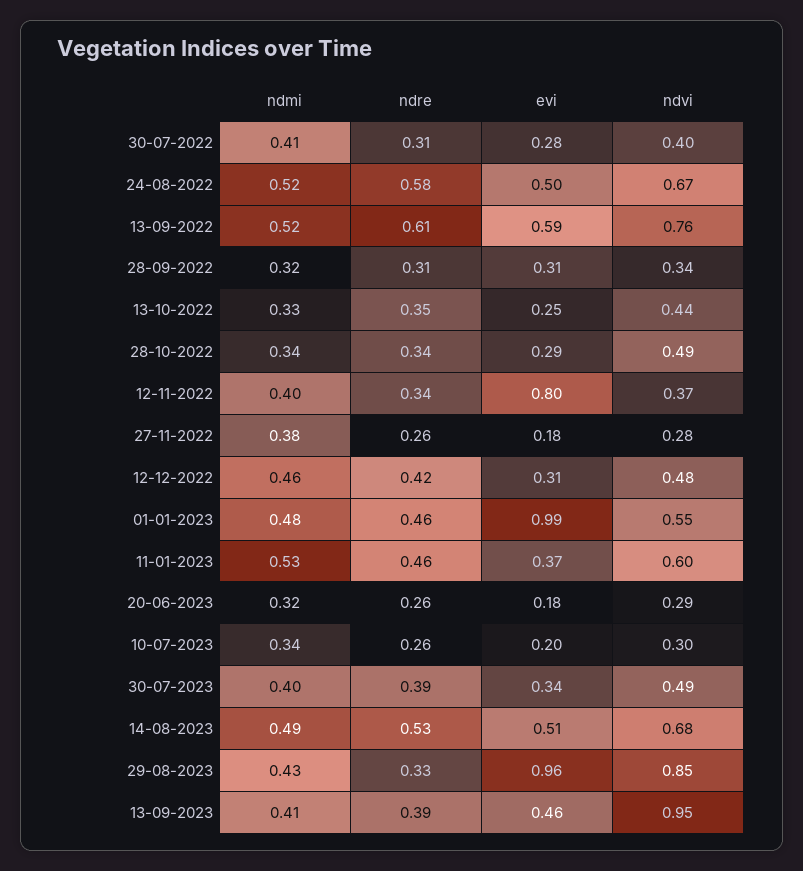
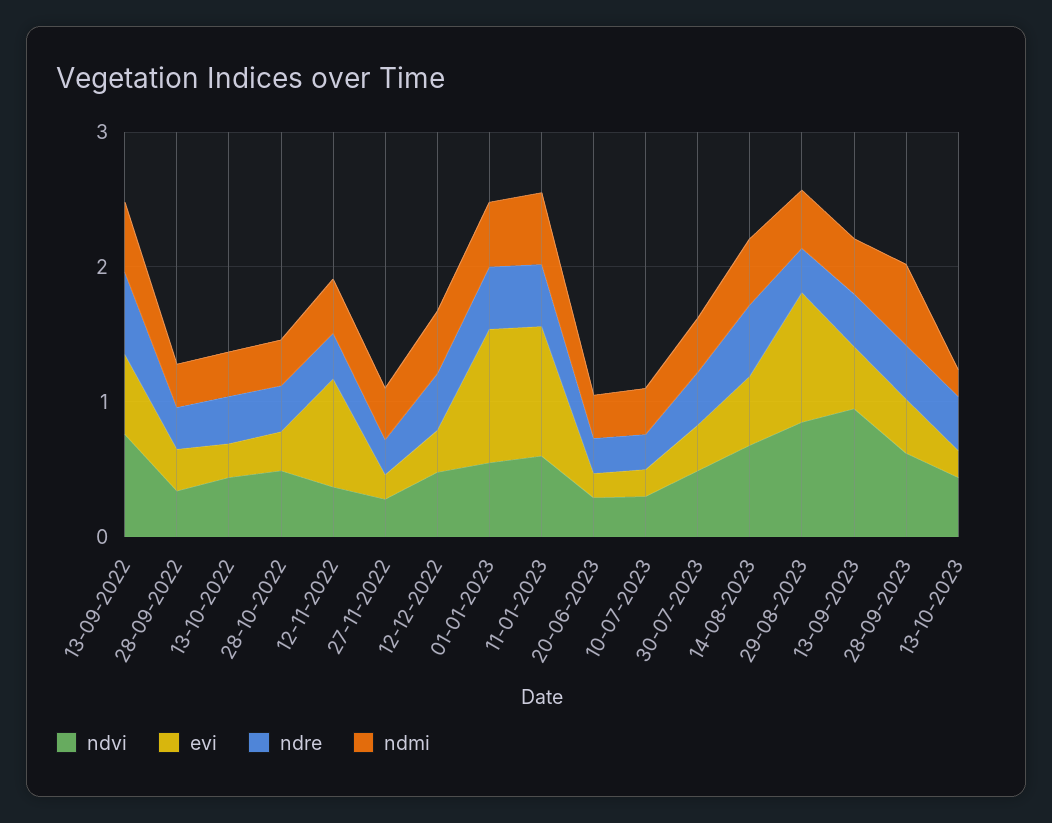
ndmi, 30-07-2022: 0.41 -> none
ndre, 30-07-2022: 0.31 -> none
evi, 30-07-2022: 0.28 -> none
ndvi, 30-07-2022: 0.4 -> none
ndmi, 24-08-2022: 0.52 -> none
ndre, 24-08-2022: 0.58 -> none
evi, 24-08-2022: 0.5 -> none
ndvi, 24-08-2022: 0.67 -> none
evi, 11-01-2023: 0.37 -> 1
ndvi, 28-09-2023: none -> 0.6
evi, 28-09-2023: none -> 0.4
ndre, 28-09-2023: none -> 0.4
ndmi, 28-09-2023: none -> 0.6
ndvi, 13-10-2023: none -> 0.4
evi, 13-10-2023: none -> 0.2
ndre, 13-10-2023: none -> 0.4
ndmi, 13-10-2023: none -> 0.2

